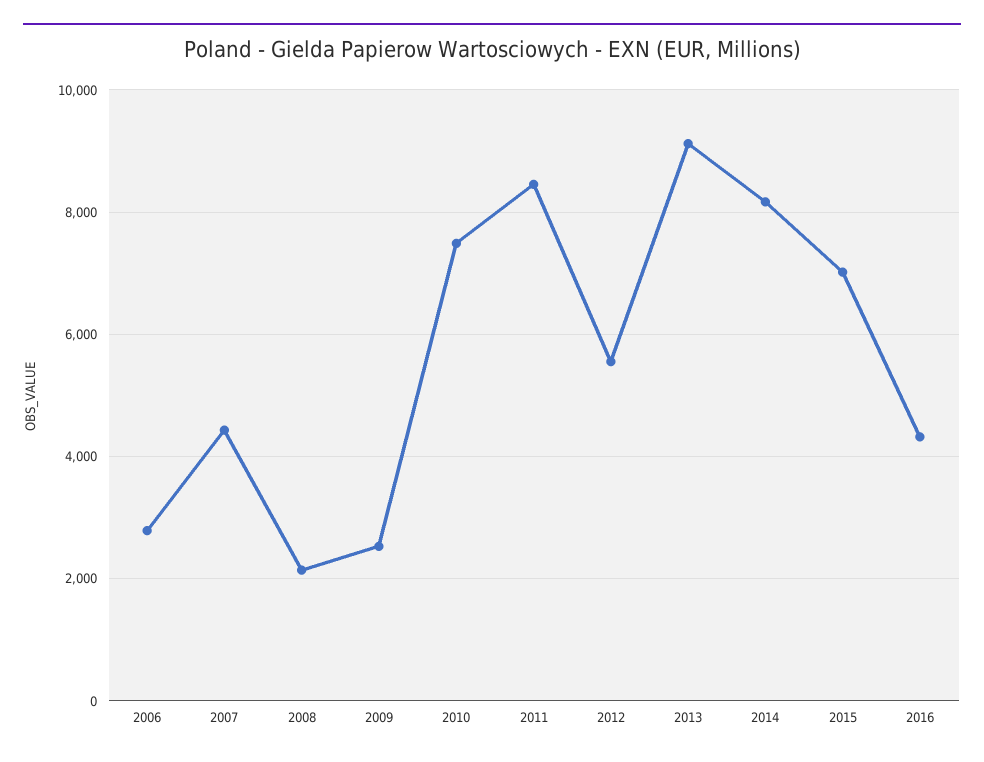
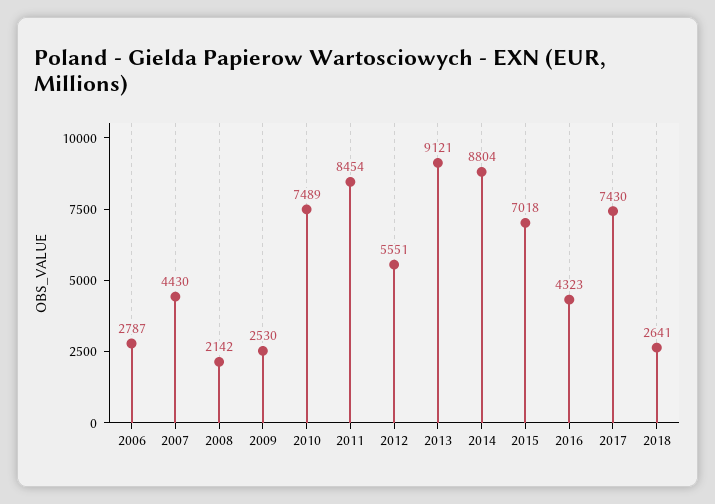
2014: 8200 -> 8804
2017: none -> 7430
2018: none -> 2641

